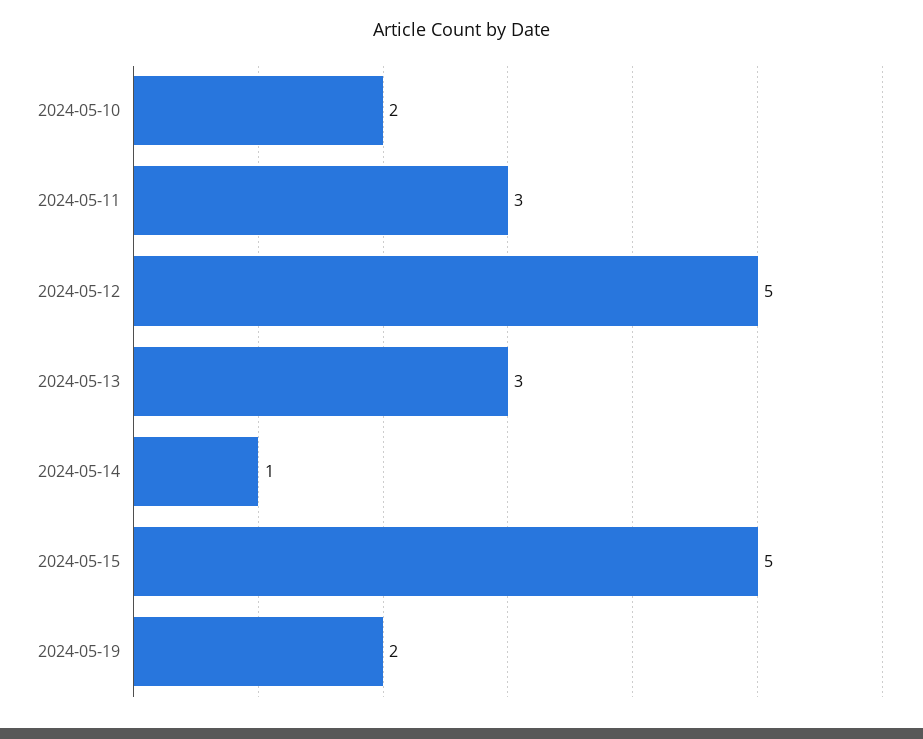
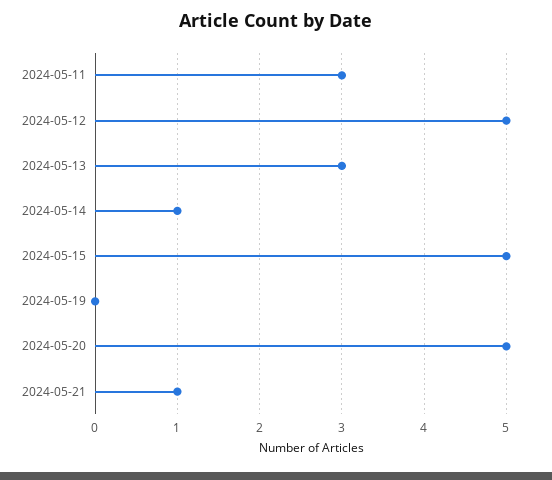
2024-05-10: 2 -> none
2024-05-19: 2 -> 0
2024-05-20: none -> 5
2024-05-21: none -> 1

